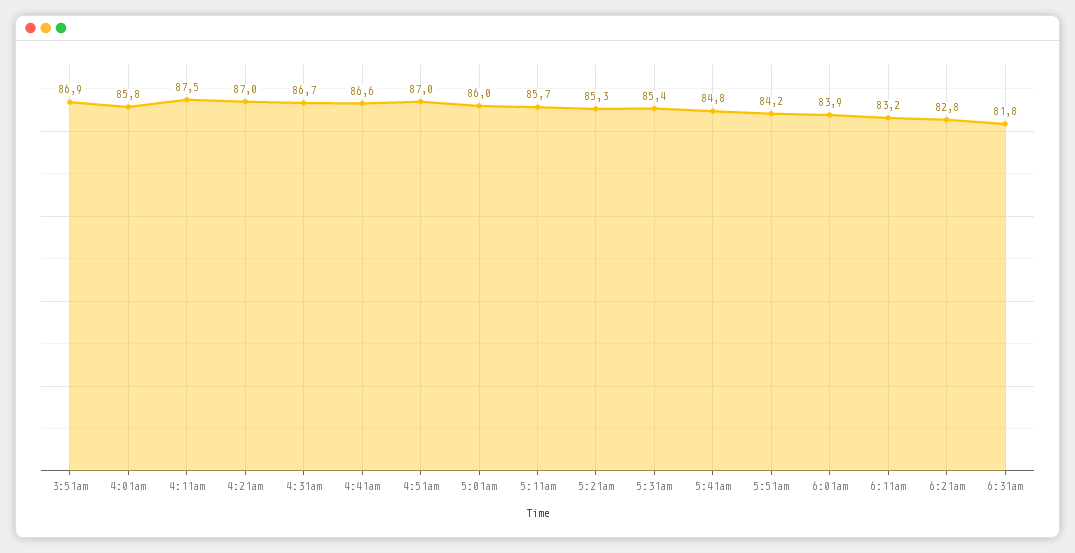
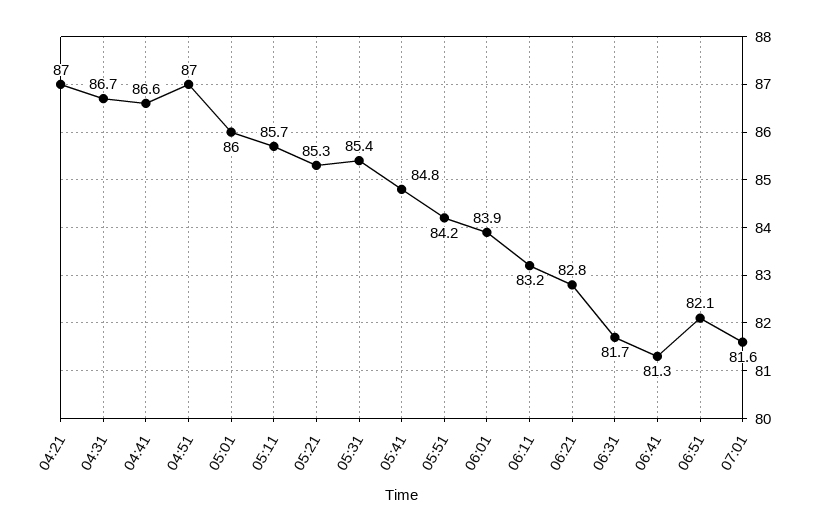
3:51am: 86.9 -> none
4:01am: 85.8 -> none
4:11am: 87.5 -> none
6:31am: 81.8 -> 81.7
06:41: none -> 81.3
06:51: none -> 82.1
07:01: none -> 81.6

